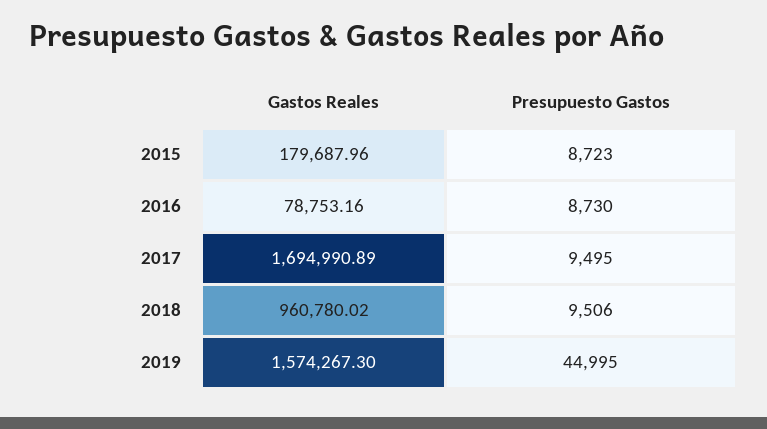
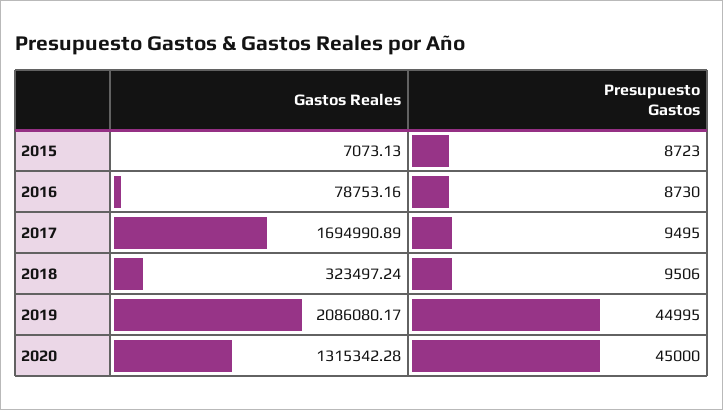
Gastos Reales, 2015: 179687.96 -> 7073.13
Gastos Reales, 2018: 960780.02 -> 323497.24
Gastos Reales, 2019: 1574267.3 -> 2086080.17
Gastos Reales, 2020: none -> 1315342.28
Presupuesto Gastos, 2020: none -> 45000

